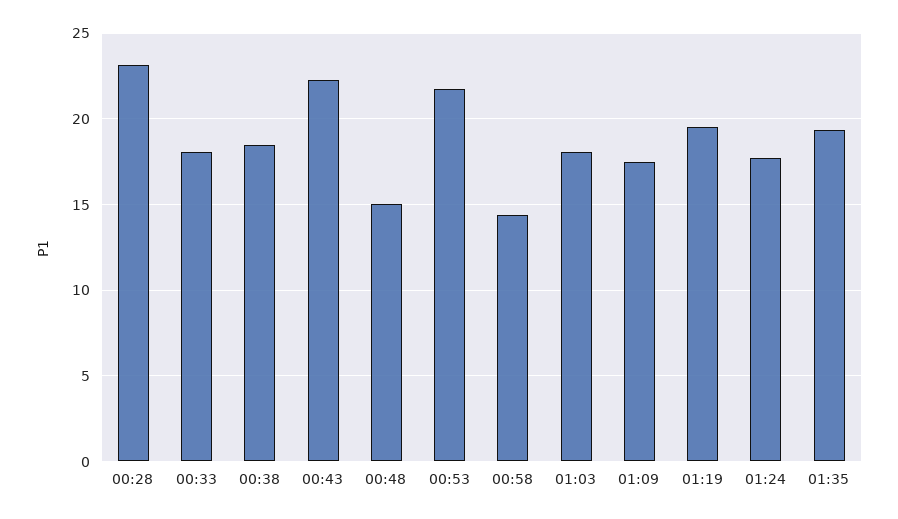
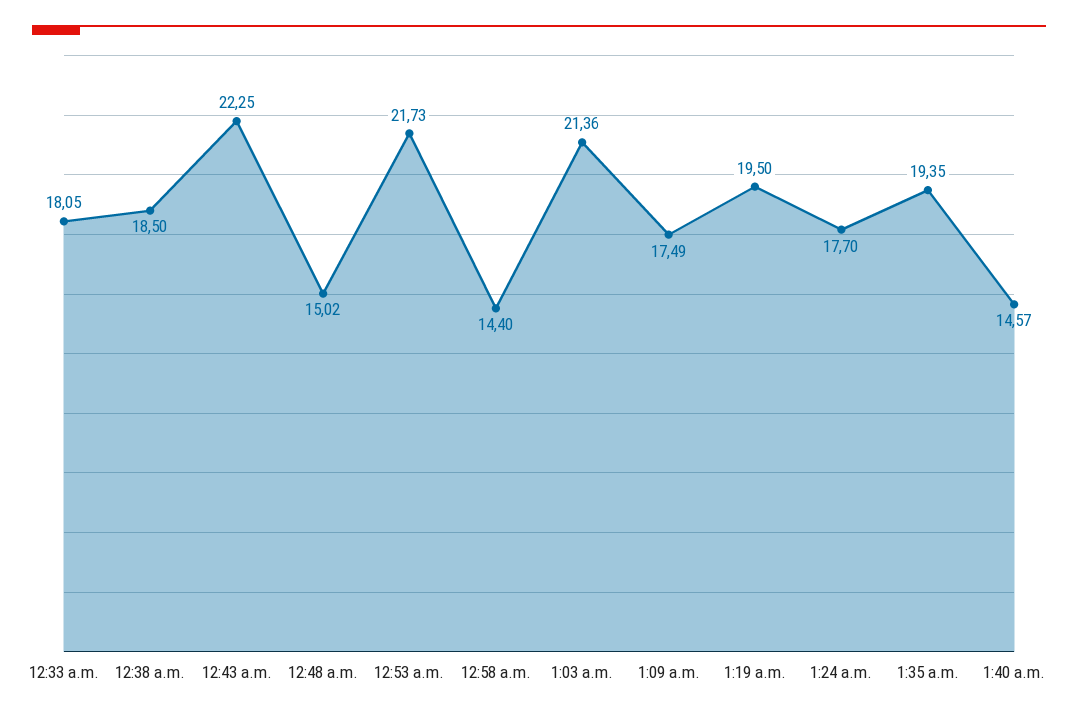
00:28: 23 -> none
01:03: 18 -> 21.36
1:40 a.m.: none -> 14.57

